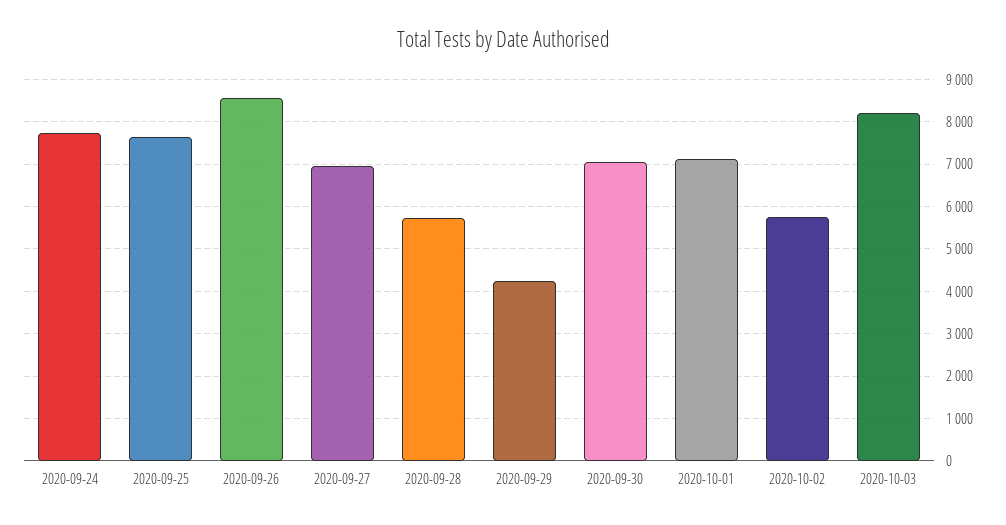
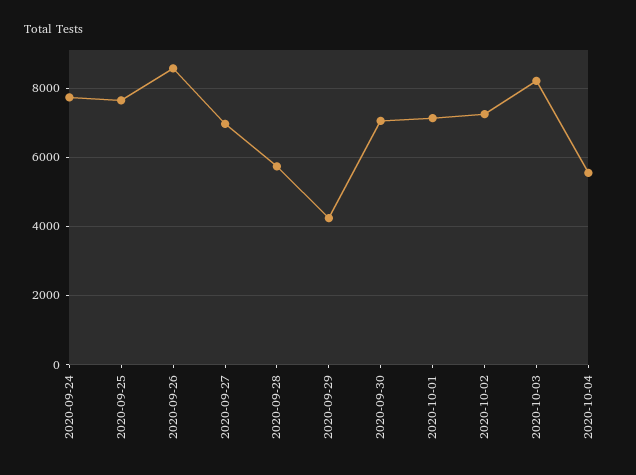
2020-10-02: 5800 -> 7200
2020-10-04: none -> 5600

